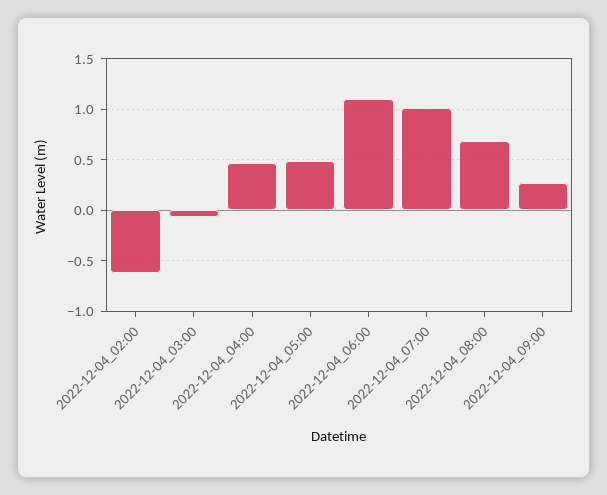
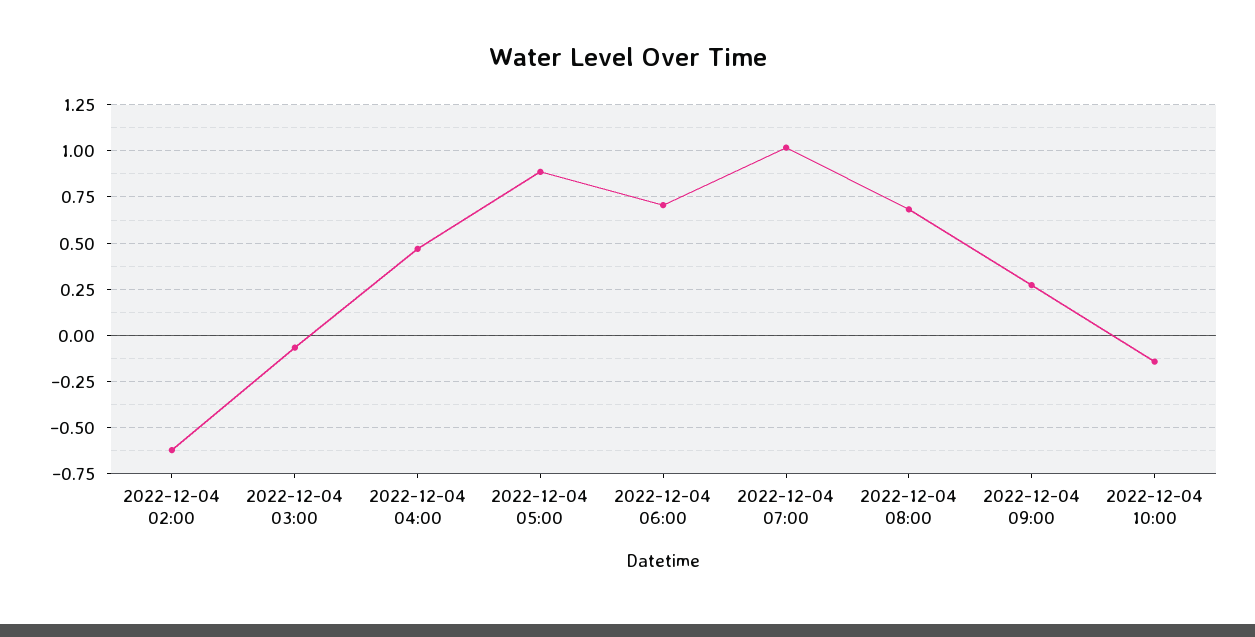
2022-12-04_05:00: 0.5 -> 0.9
2022-12-04_06:00: 1.1 -> 0.7
2022-12-04 10:00: none -> -0.15

